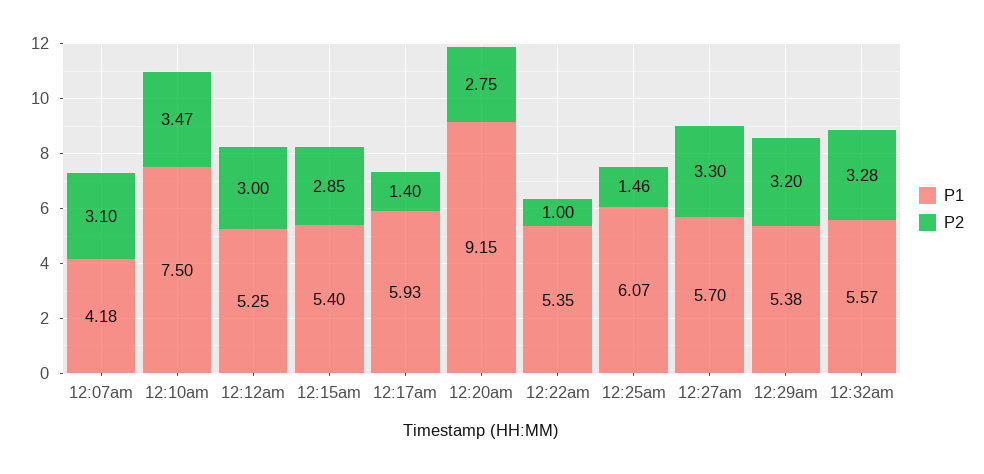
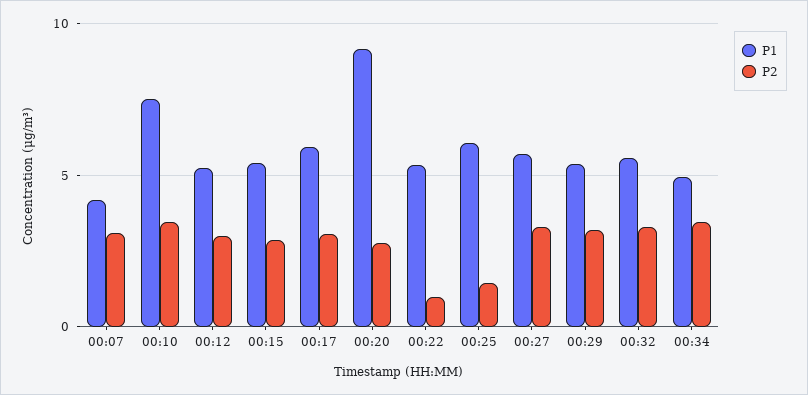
P2, 12:17am: 1.4 -> 3
P1, 00:34: none -> 5
P2, 00:34: none -> 3.5

